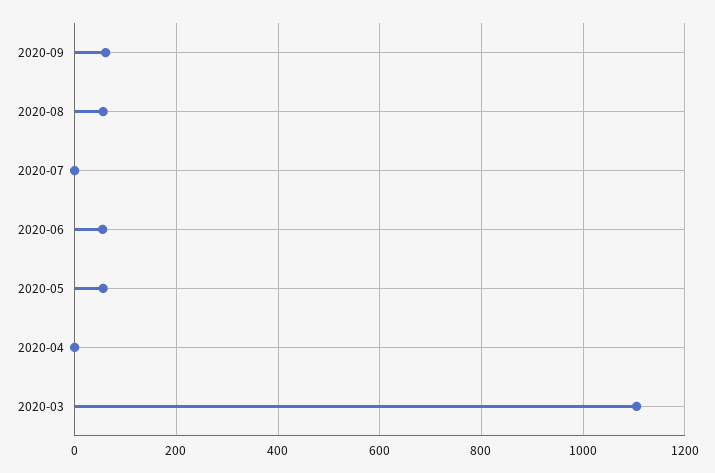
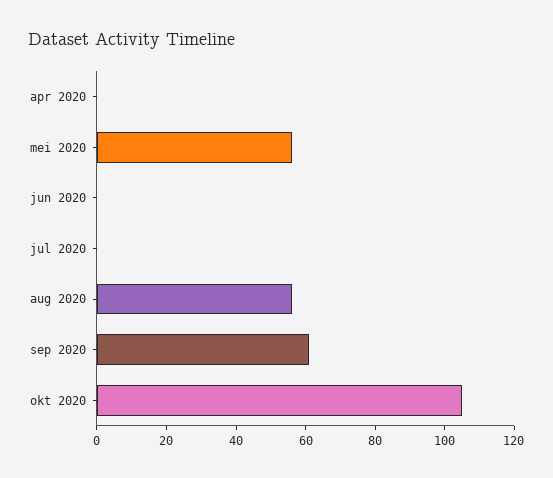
2020-06: 60 -> 0
2020-03: 1100 -> none
okt 2020: none -> 105

